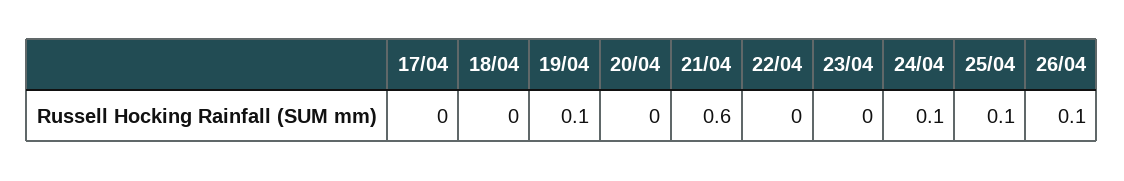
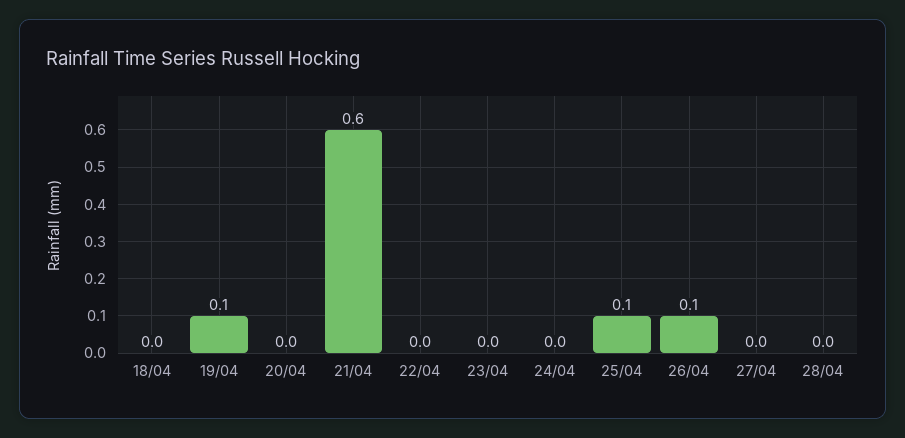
17/04: 0 -> none
24/04: 0.1 -> 0
27/04: none -> 0
28/04: none -> 0

